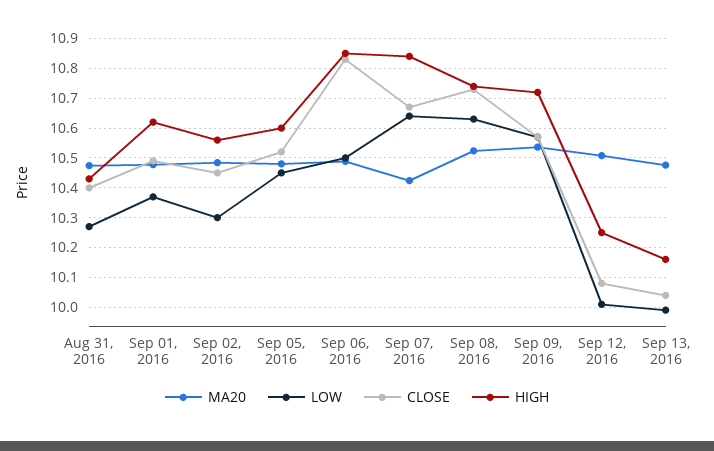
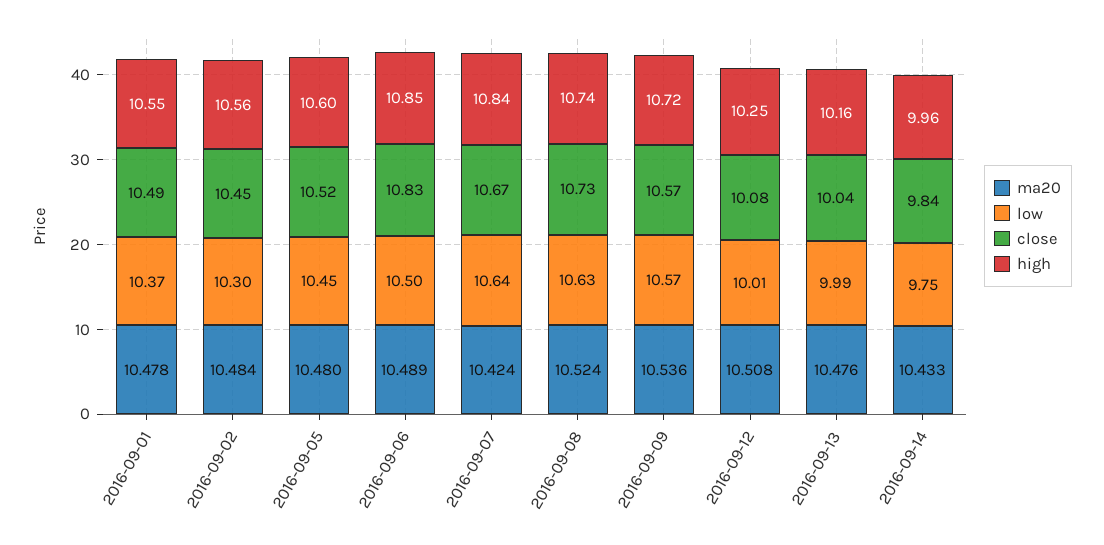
MA20, Aug 31, 2016: 10.475 -> none
LOW, Aug 31, 2016: 10.275 -> none
CLOSE, Aug 31, 2016: 10.4 -> none
HIGH, Aug 31, 2016: 10.425 -> none
HIGH, Sep 01, 2016: 10.625 -> 10.55
MA20, 2016-09-14: none -> 10.433
LOW, 2016-09-14: none -> 9.75
CLOSE, 2016-09-14: none -> 9.84
HIGH, 2016-09-14: none -> 9.96

